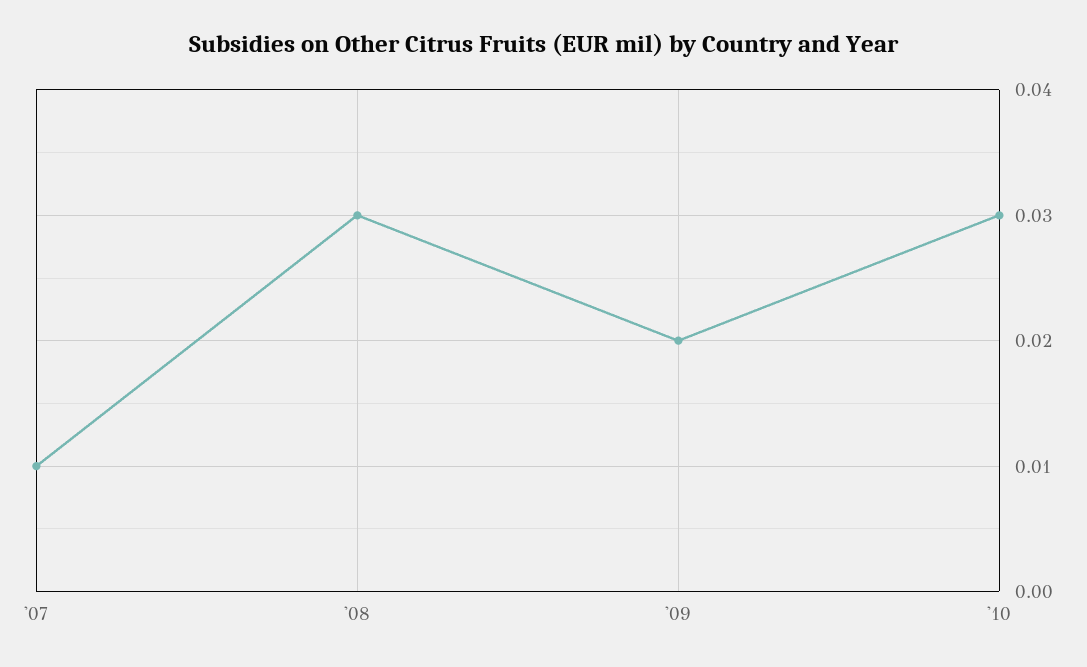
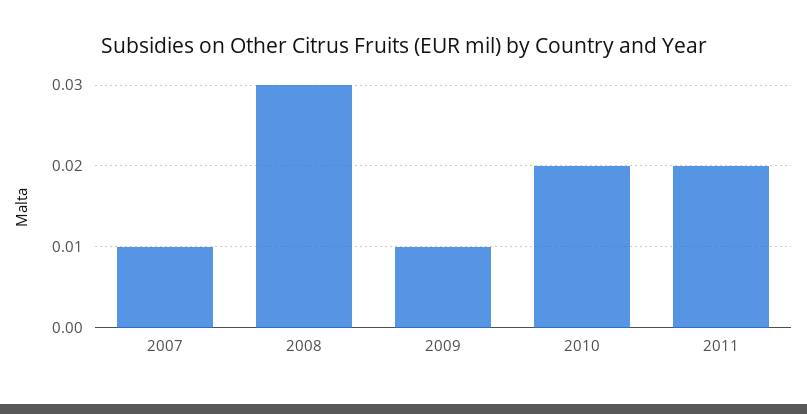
'09: 0.02 -> 0.01
'10: 0.03 -> 0.02
2011: none -> 0.02

